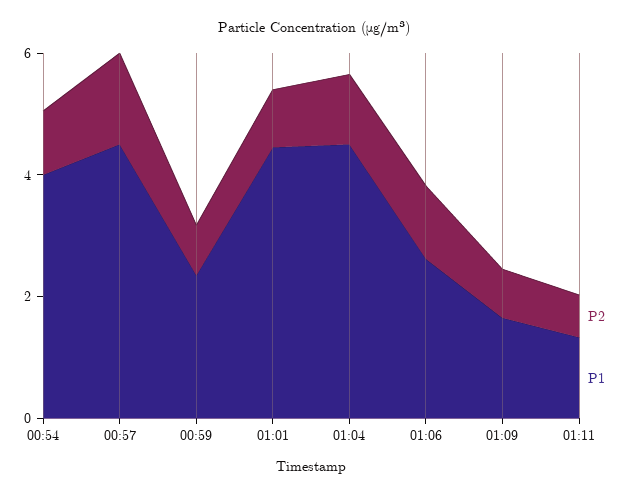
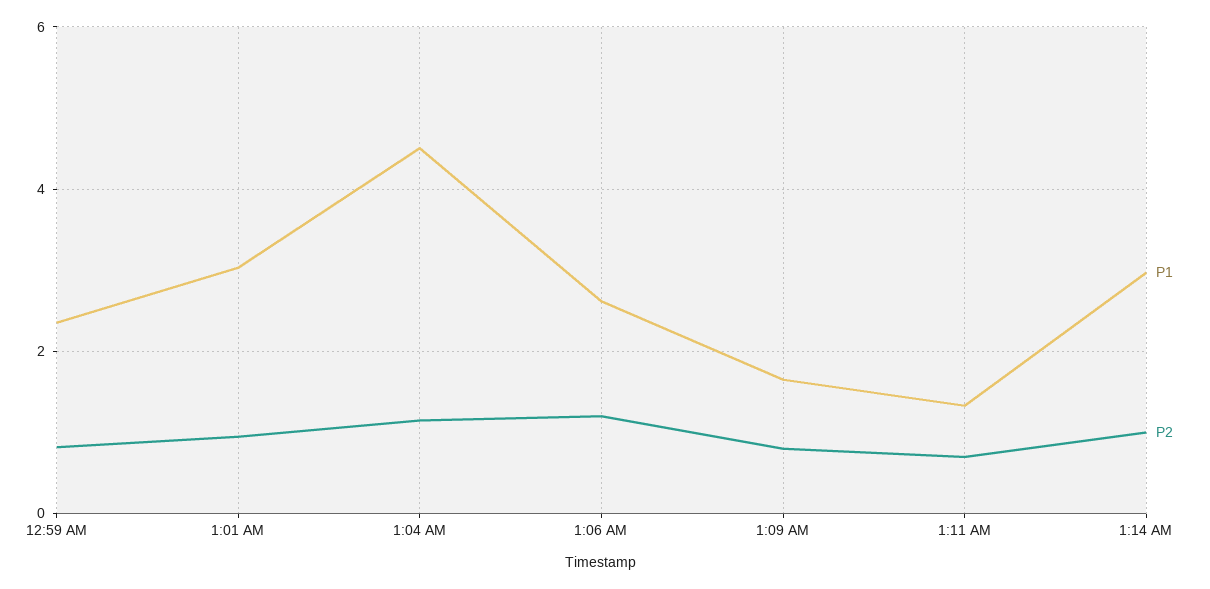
P2, 00:54: 1 -> none
P1, 00:54: 4 -> none
P2, 00:57: 1.5 -> none
P1, 00:57: 4.5 -> none
P1, 01:01: 4.5 -> 3
P1, 1:14 AM: none -> 3
P2, 1:14 AM: none -> 1

